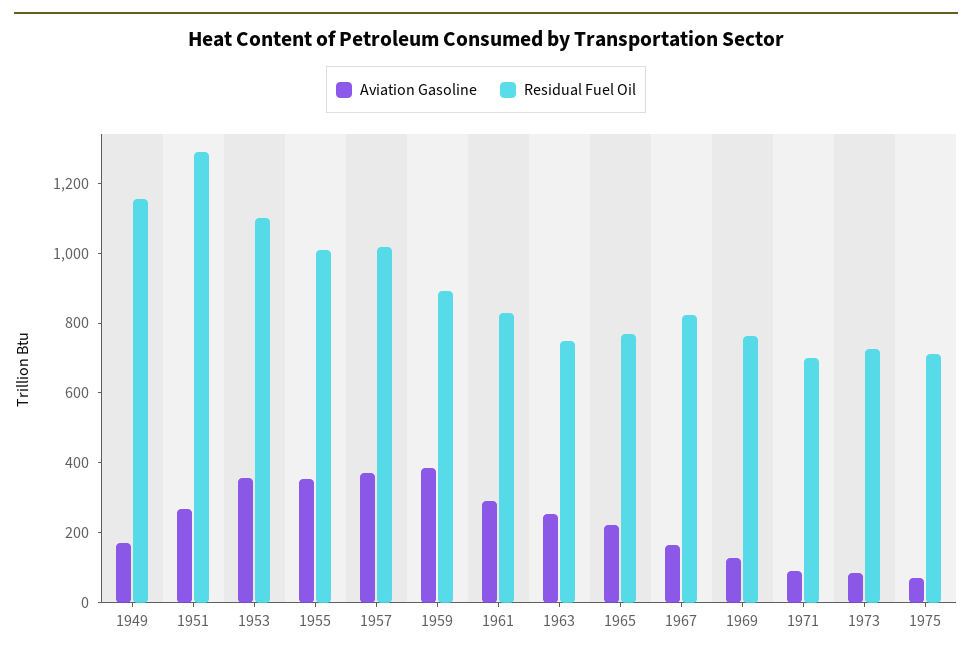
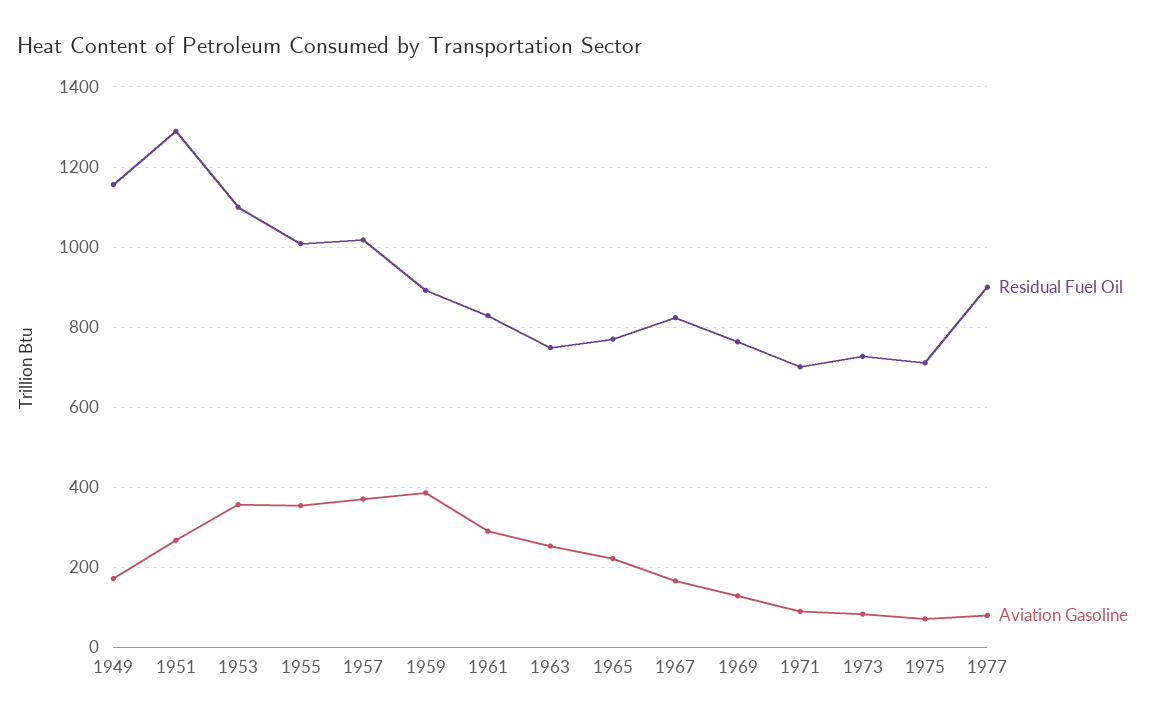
Residual Fuel Oil, 1977: none -> 900
Aviation Gasoline, 1977: none -> 80

